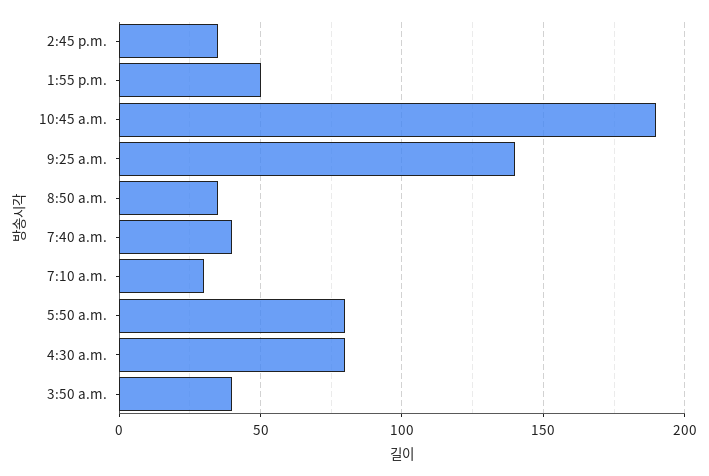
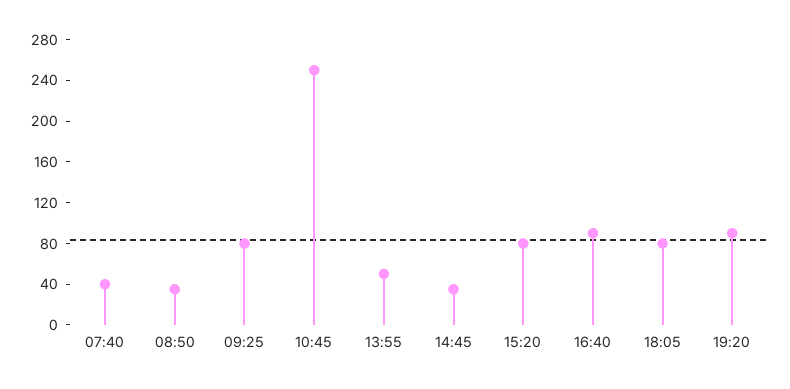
10:45 a.m.: 190 -> 250
9:25 a.m.: 140 -> 80
7:10 a.m.: 30 -> none
5:50 a.m.: 80 -> none
4:30 a.m.: 80 -> none
3:50 a.m.: 40 -> none
15:20: none -> 80
16:40: none -> 90
18:05: none -> 80
19:20: none -> 90

